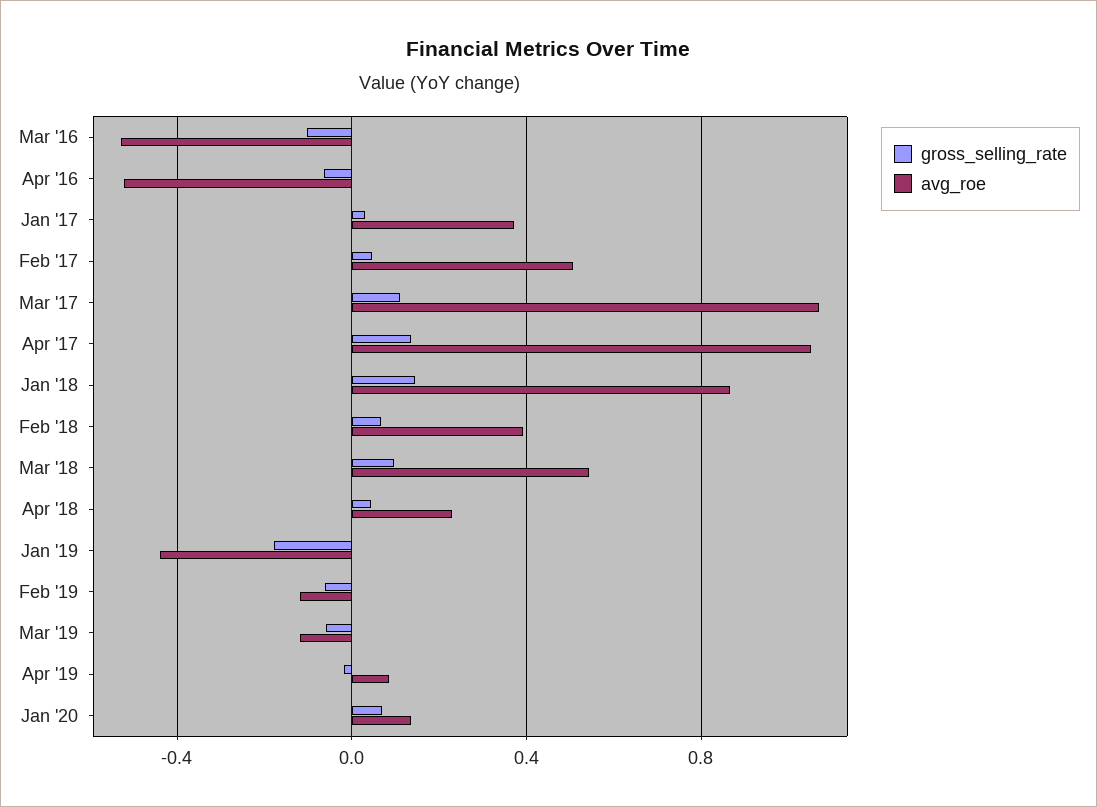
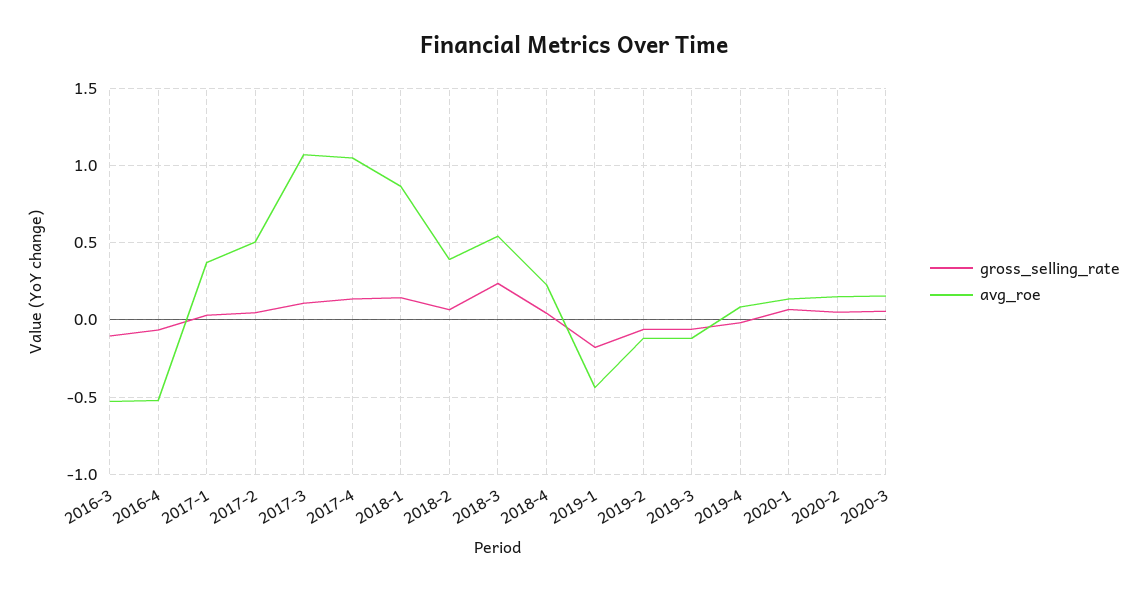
gross_selling_rate, Mar '18: 0.1 -> 0.25
gross_selling_rate, 2020-2: none -> 0.05
avg_roe, 2020-2: none -> 0.15
gross_selling_rate, 2020-3: none -> 0.05
avg_roe, 2020-3: none -> 0.15

